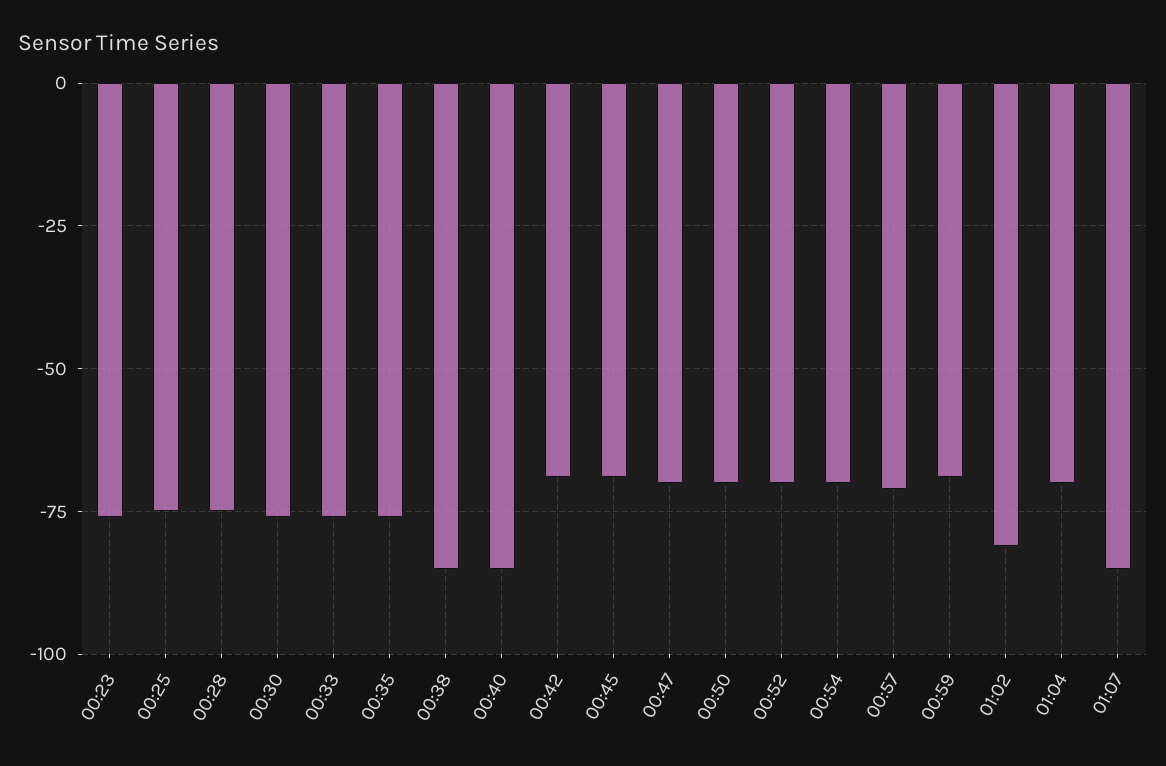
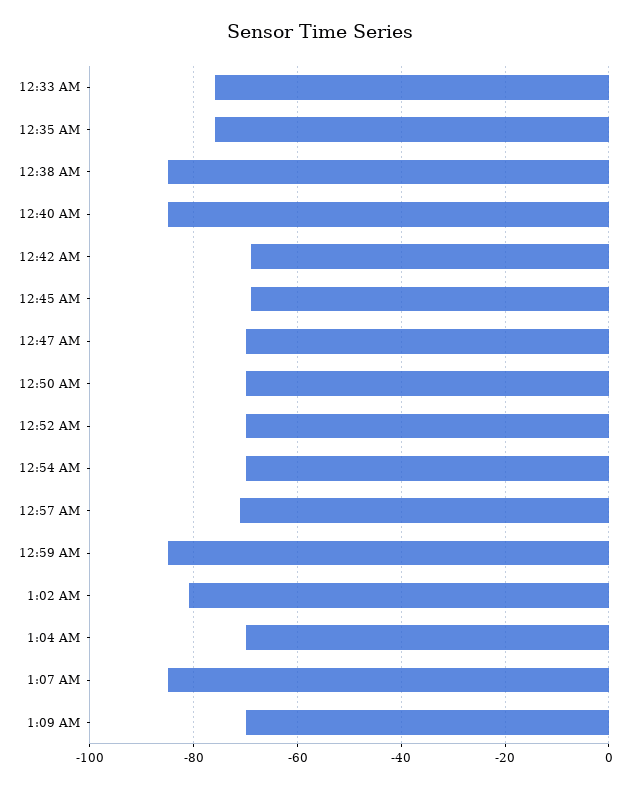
00:23: -75 -> none
00:25: -75 -> none
00:28: -75 -> none
00:30: -75 -> none
00:59: -70 -> -85
1:09 AM: none -> -70

